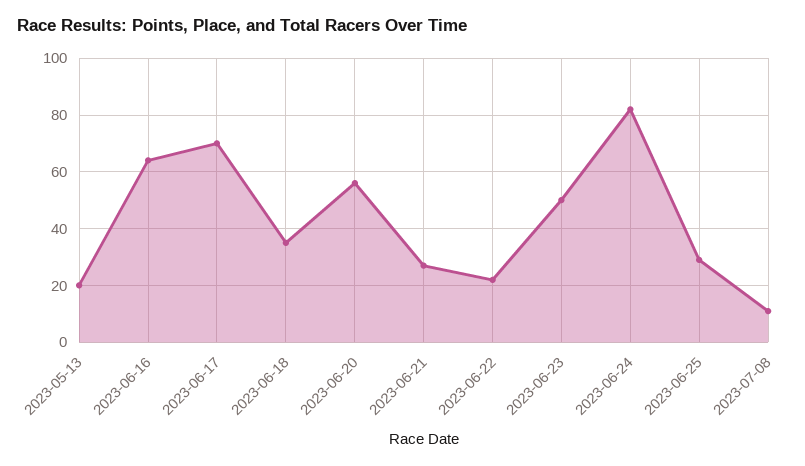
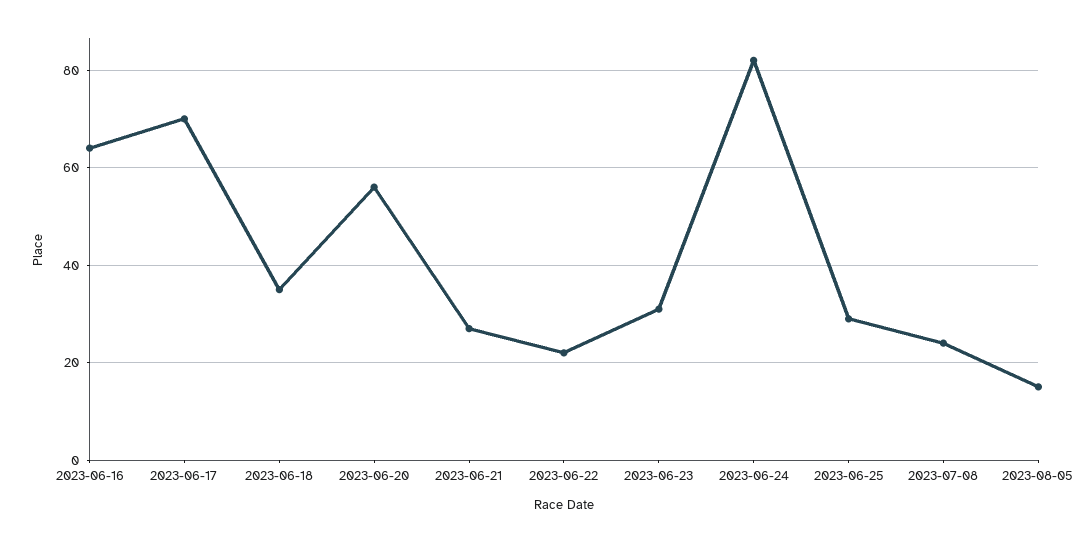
2023-05-13: 20 -> none
2023-06-23: 50 -> 30
2023-07-08: 10 -> 25
2023-08-05: none -> 15

